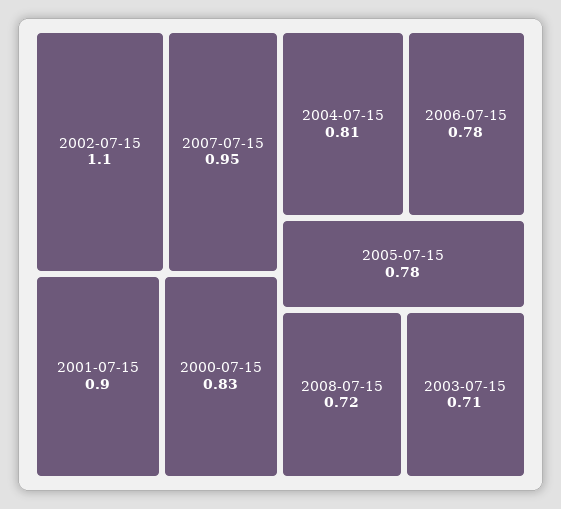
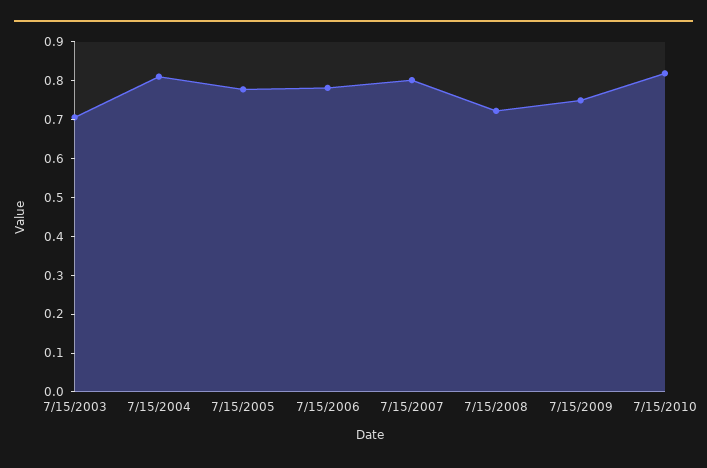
2002-07-15: 1.1 -> none
2007-07-15: 0.95 -> 0.8
2001-07-15: 0.9 -> none
2000-07-15: 0.83 -> none
7/15/2009: none -> 0.75
7/15/2010: none -> 0.825

